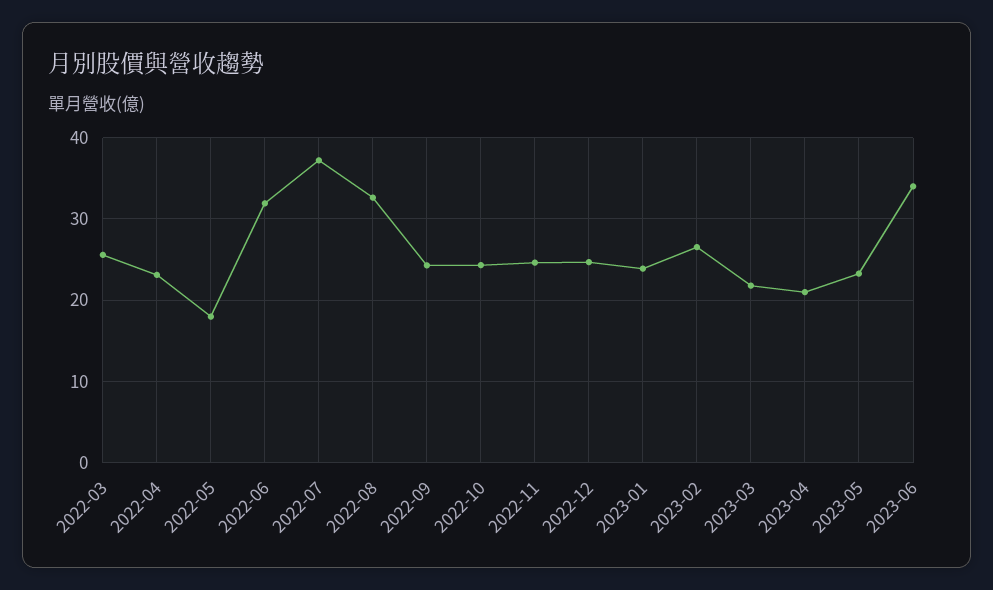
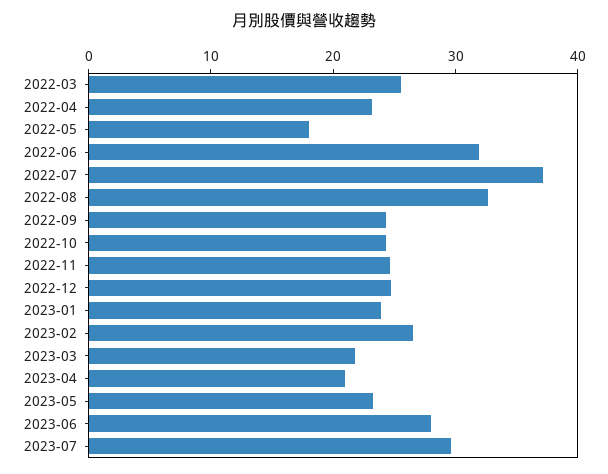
2023-06: 34 -> 28
2023-07: none -> 30

